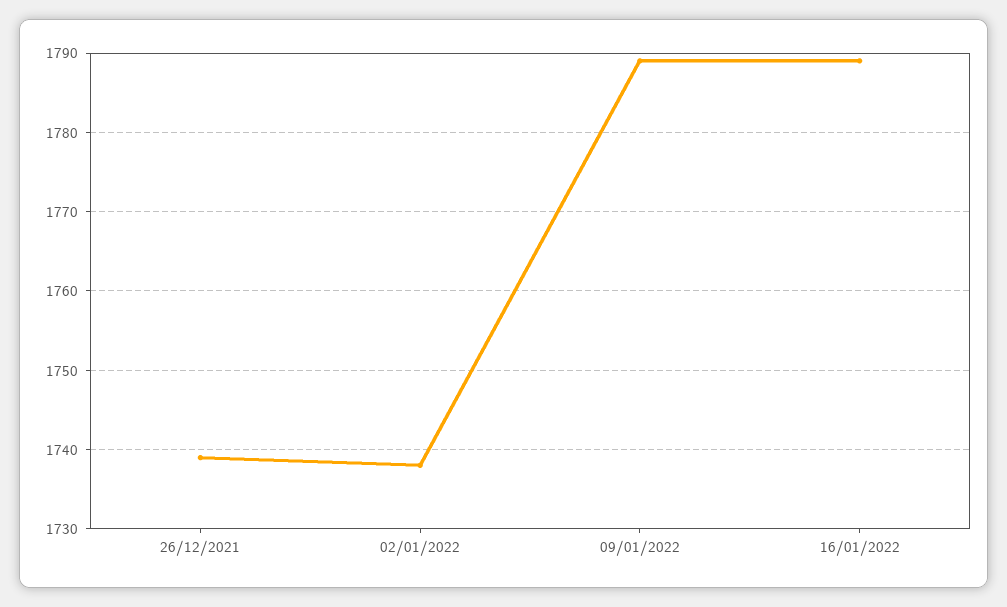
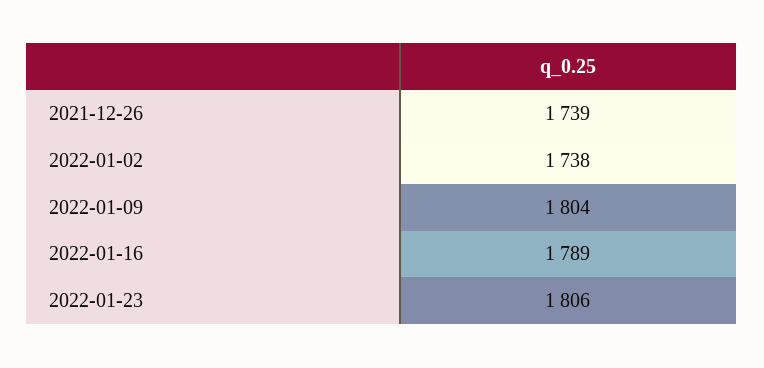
09/01/2022: 1789 -> 1804
2022-01-23: none -> 1806

